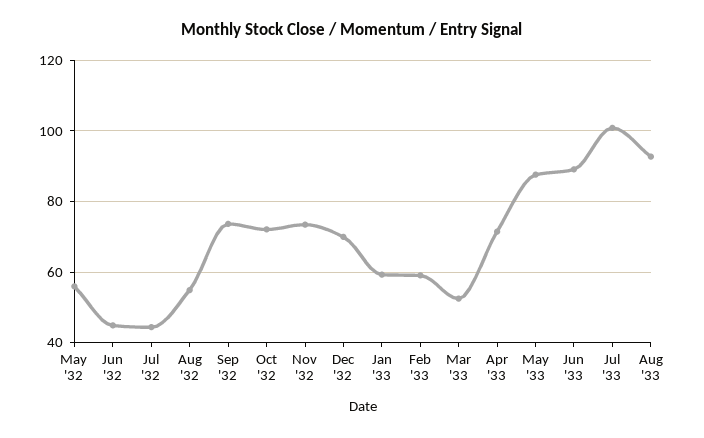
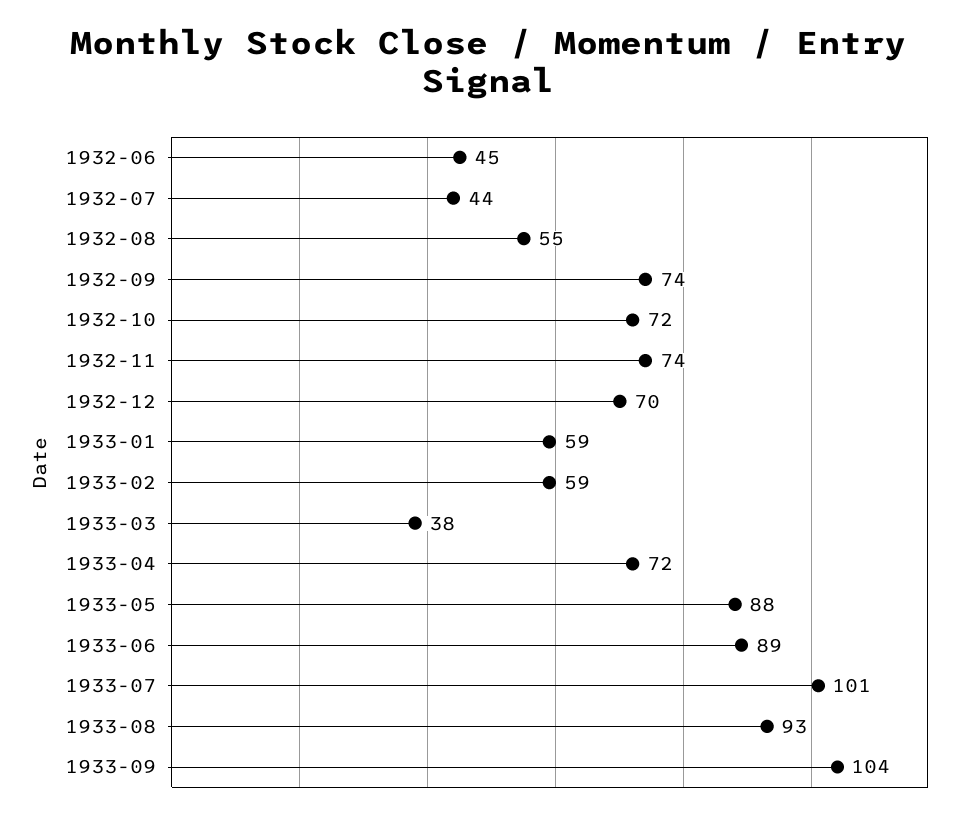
May '32: 56 -> none
Mar '33: 52 -> 38
1933-09: none -> 104

